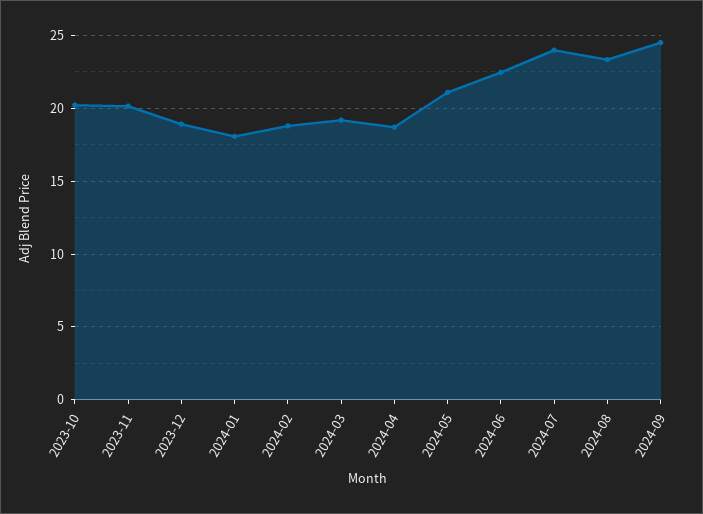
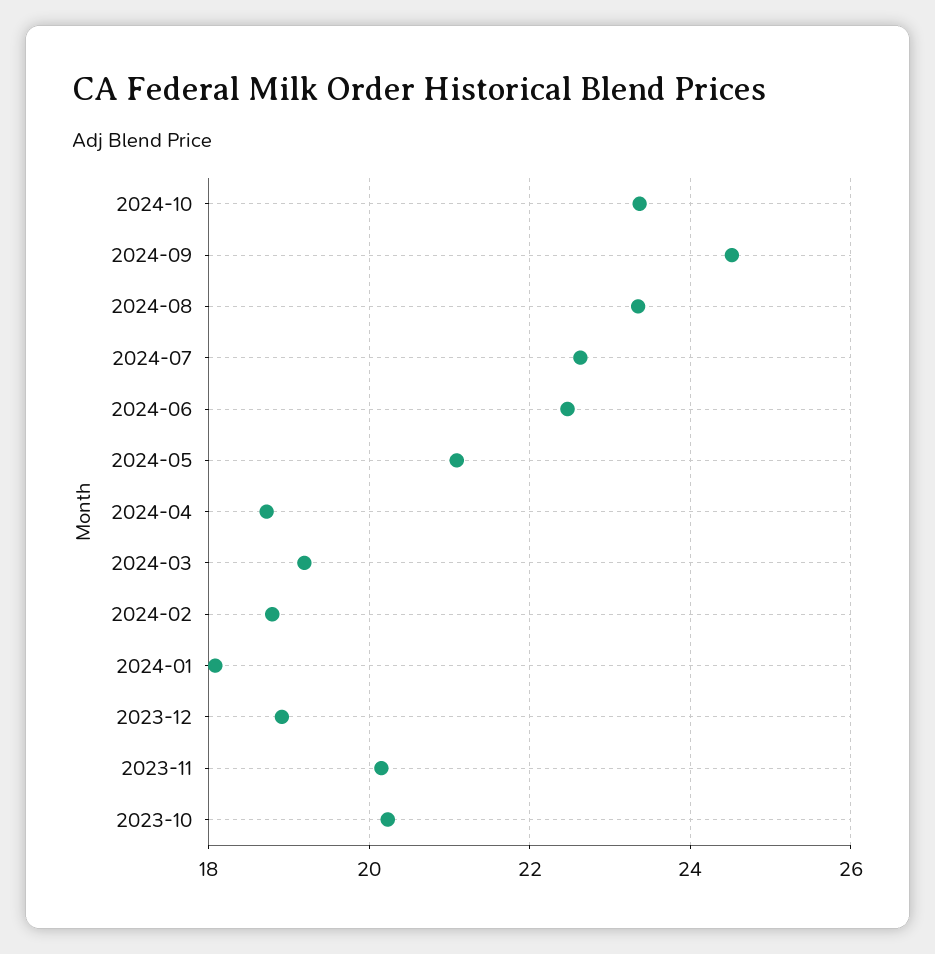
2024-07: 24 -> 22.6
2024-10: none -> 23.4

